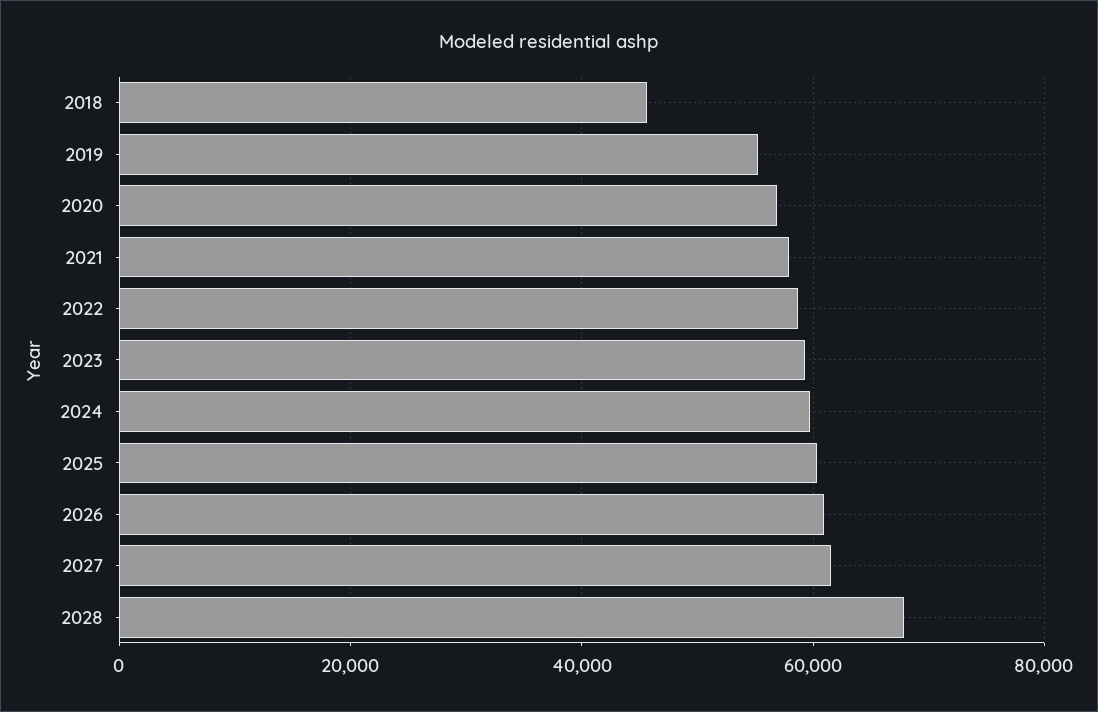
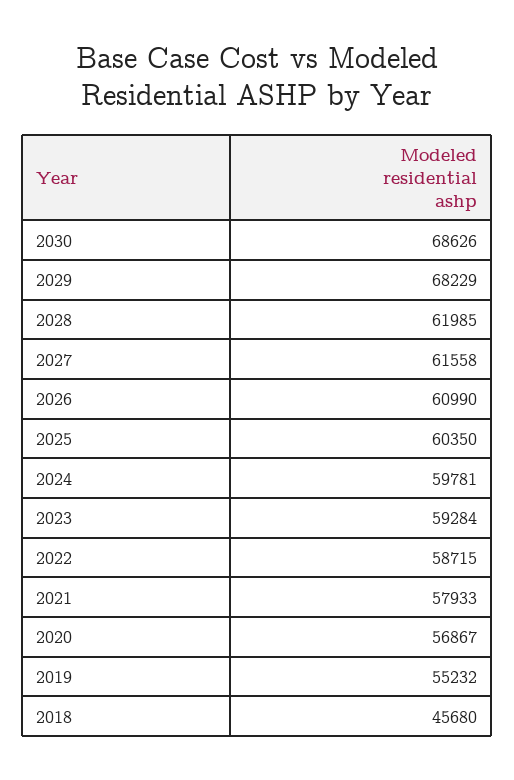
2028: 68000 -> 61985
2030: none -> 68626
2029: none -> 68229

